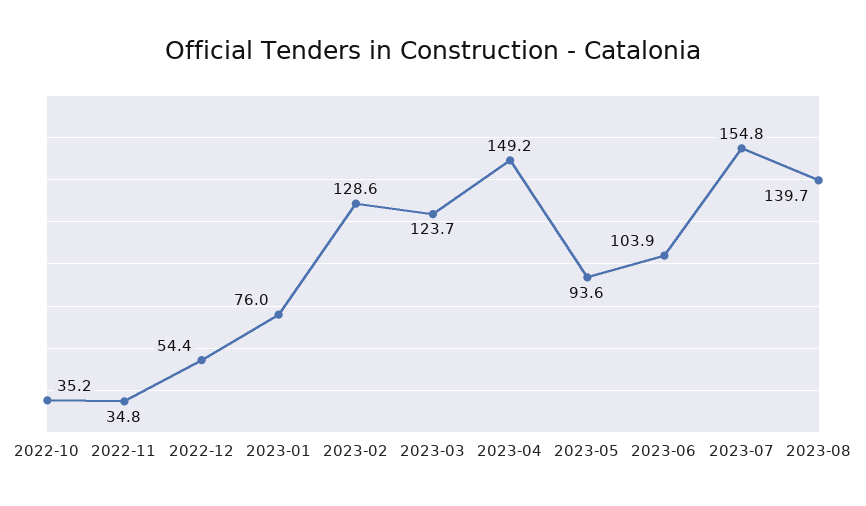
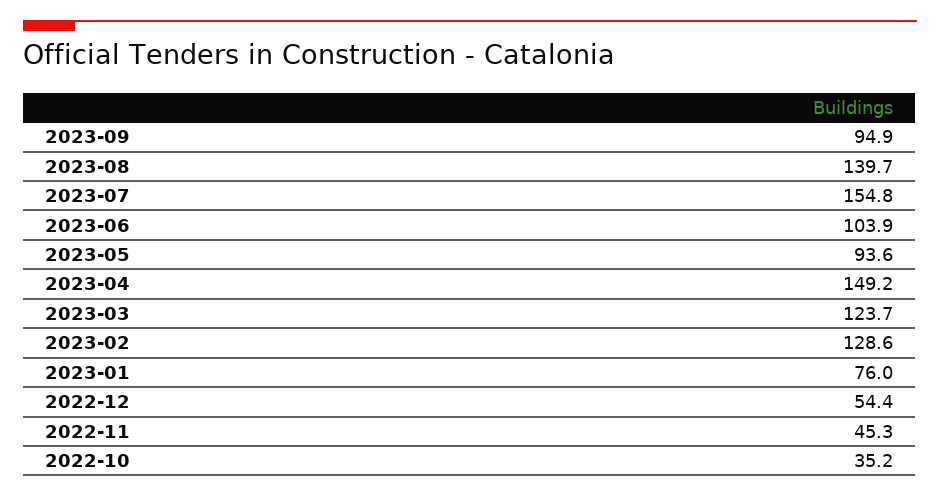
2022-11: 34.8 -> 45.3
2023-09: none -> 94.9

